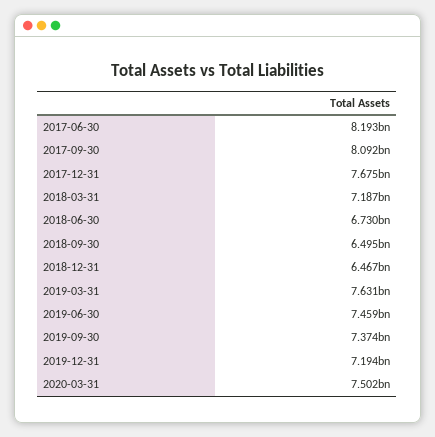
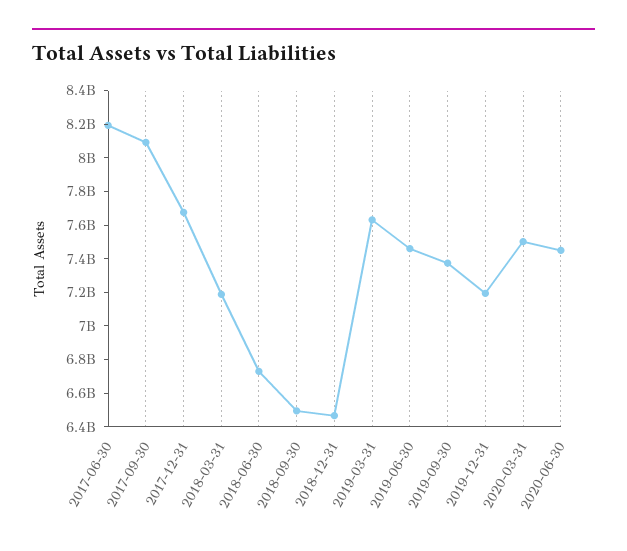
2020-06-30: none -> 7450000000

